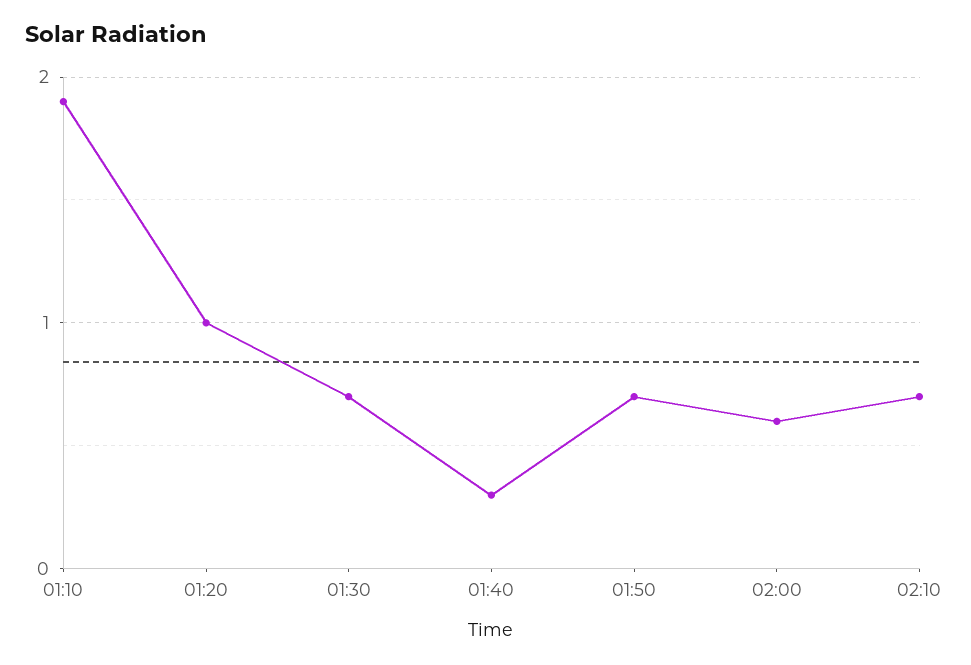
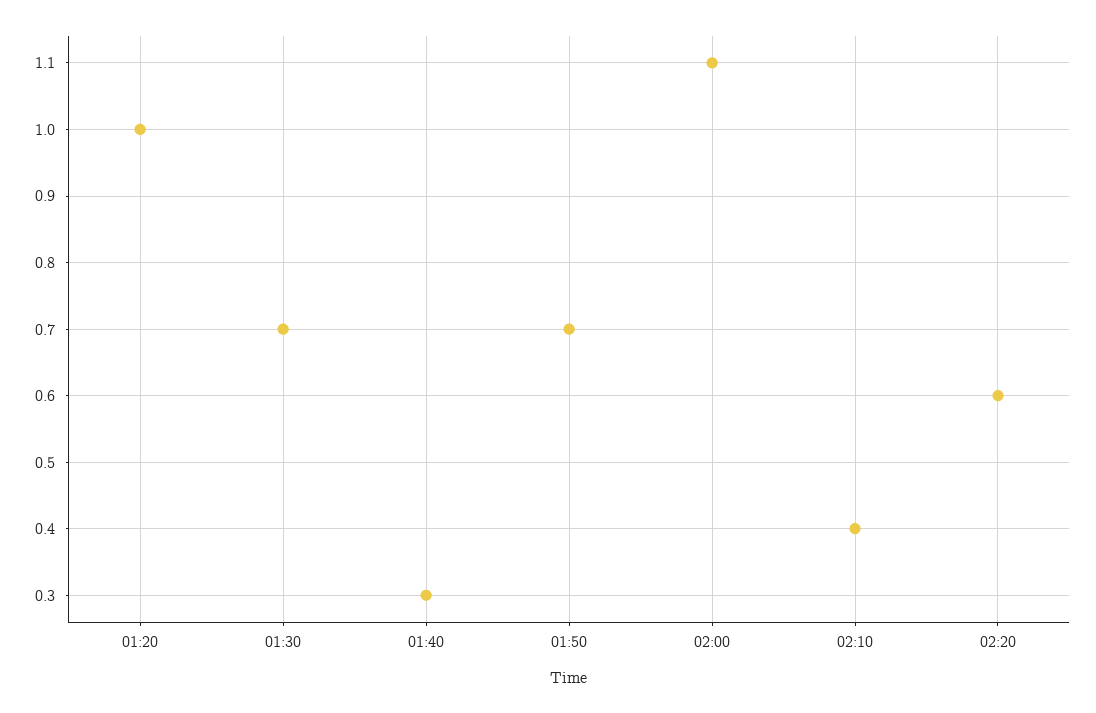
01:10: 1.9 -> none
02:00: 0.6 -> 1.1
02:10: 0.7 -> 0.4
02:20: none -> 0.6

